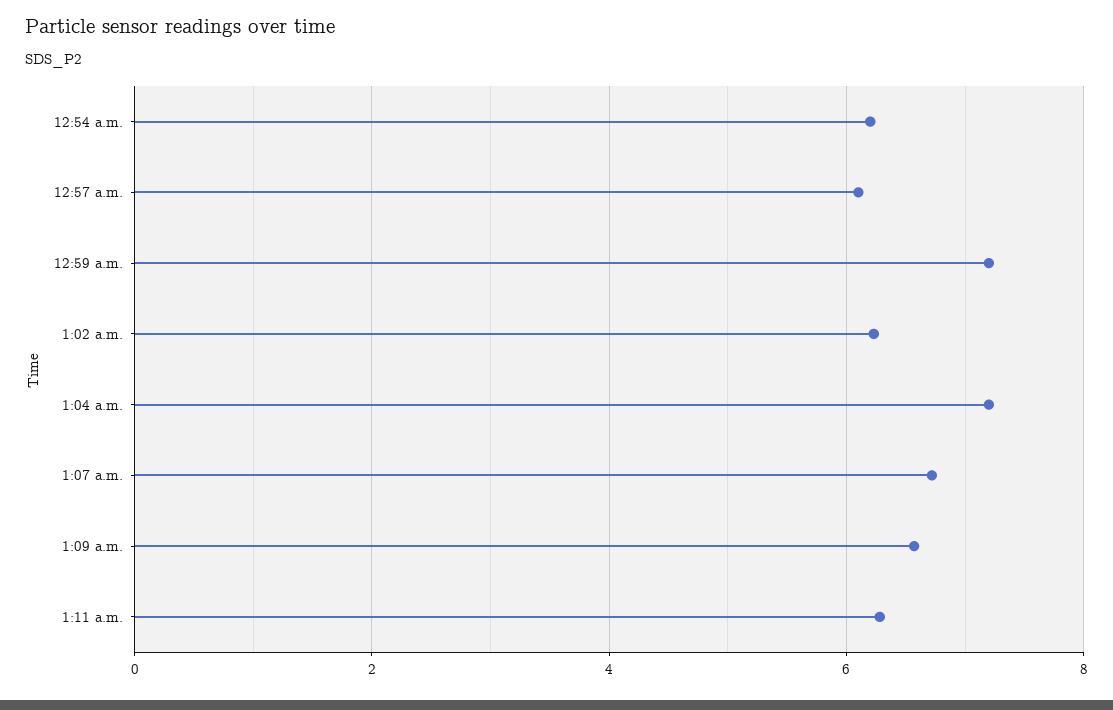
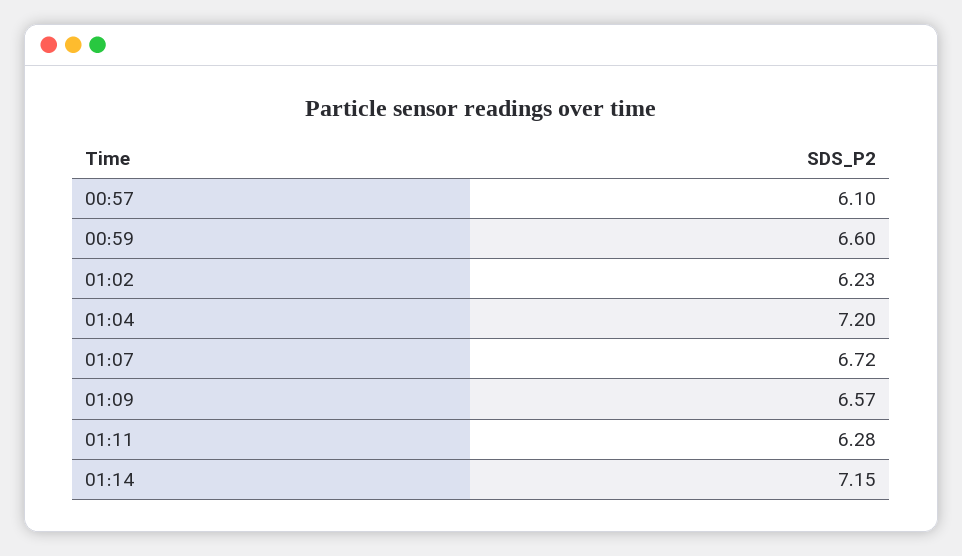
12:54 a.m.: 6.2 -> none
12:59 a.m.: 7.2 -> 6.6
01:14: none -> 7.15

